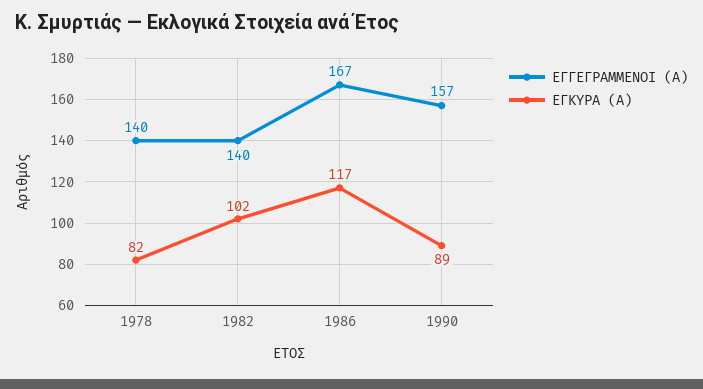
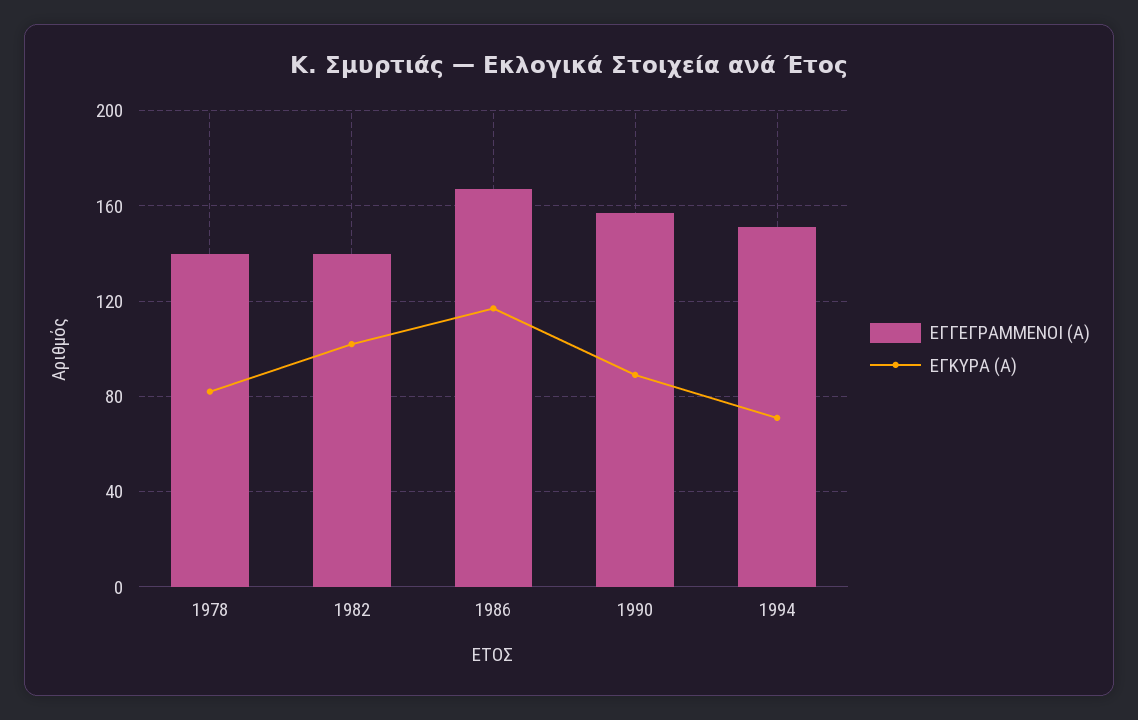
ΕΓΓΕΓΡΑΜΜΕΝΟΙ (Α), 1994: none -> 150
ΕΓΚΥΡΑ (Α), 1994: none -> 70

